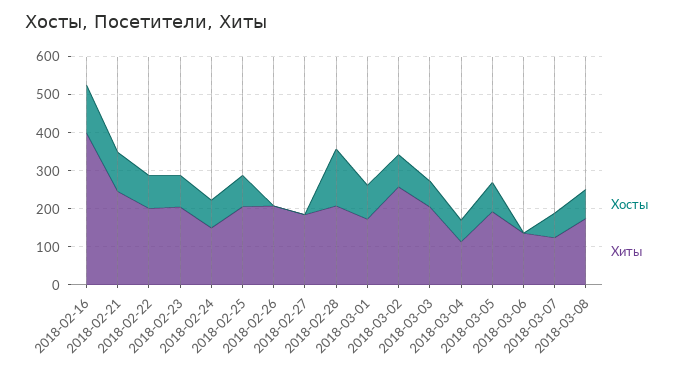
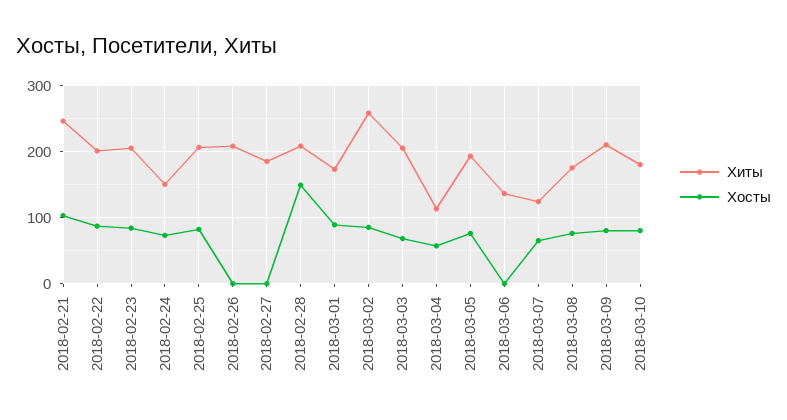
Хосты, 2018-02-16: 125 -> none
Хиты, 2018-02-16: 400 -> none
Хиты, 2018-03-09: none -> 210
Хосты, 2018-03-09: none -> 80
Хиты, 2018-03-10: none -> 180
Хосты, 2018-03-10: none -> 80

